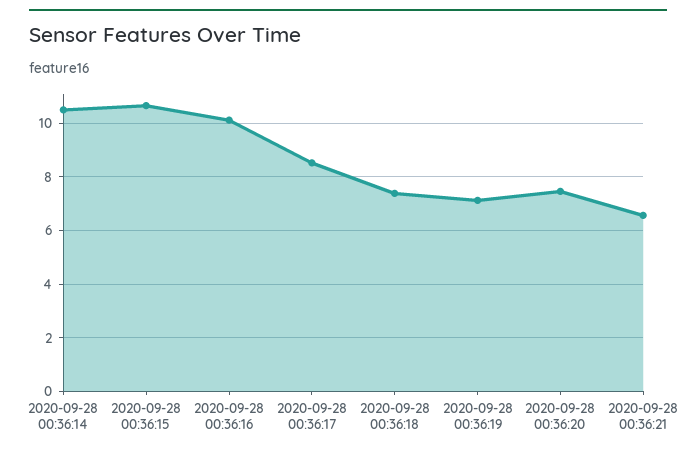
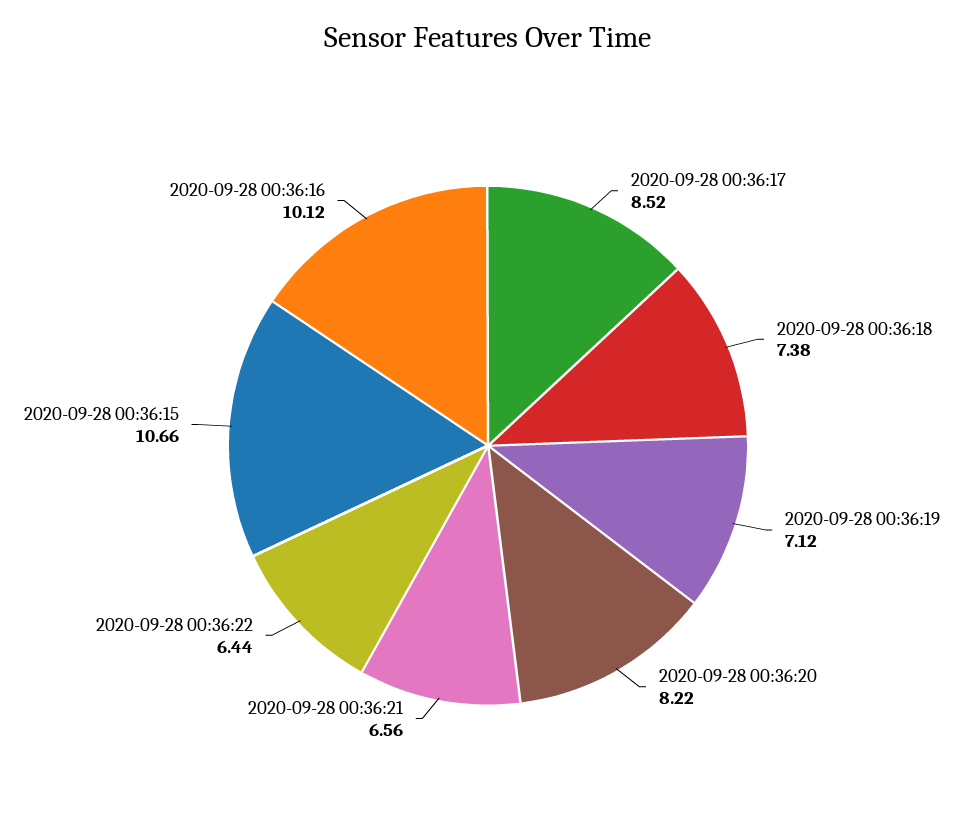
2020-09-28 00:36:14: 10.5 -> none
2020-09-28 00:36:20: 7.5 -> 8.22
2020-09-28 00:36:22: none -> 6.44

